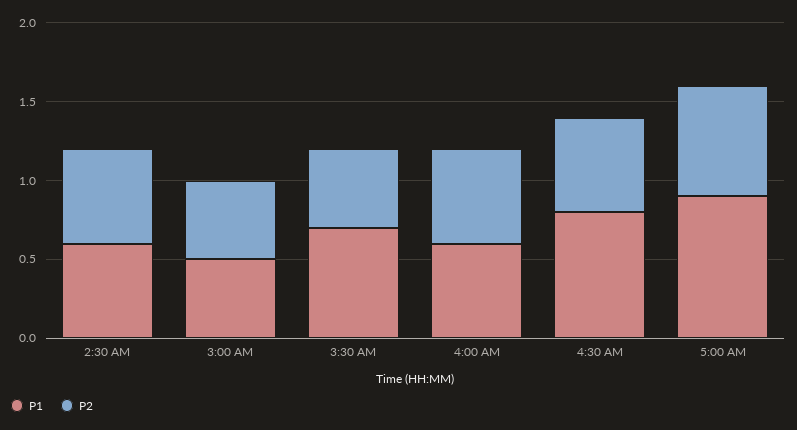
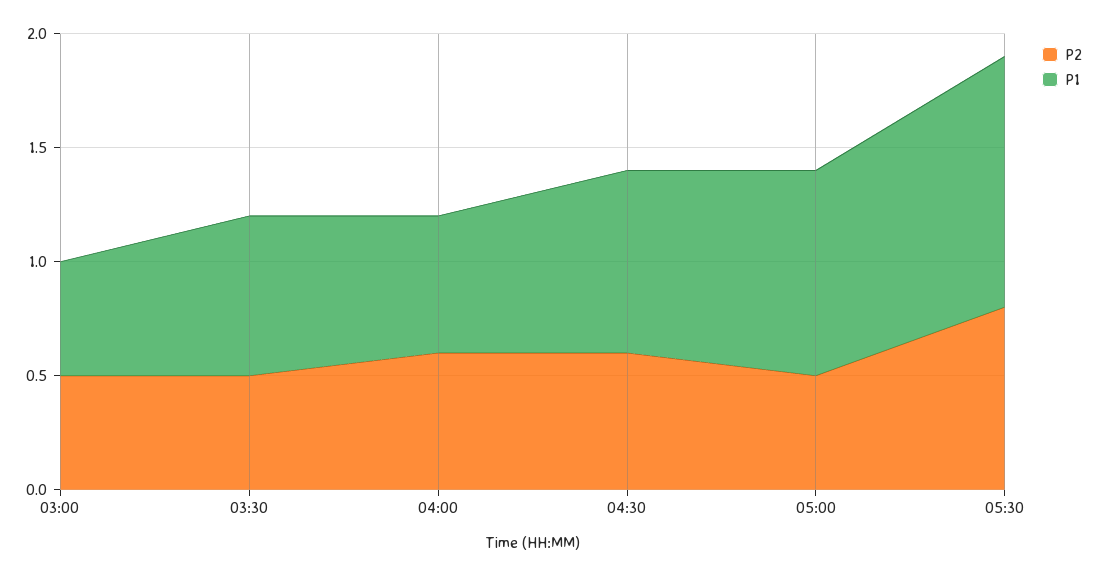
P1, 2:30 AM: 0.6 -> none
P2, 2:30 AM: 0.6 -> none
P2, 5:00 AM: 0.7 -> 0.5
P2, 05:30: none -> 0.8
P1, 05:30: none -> 1.1

